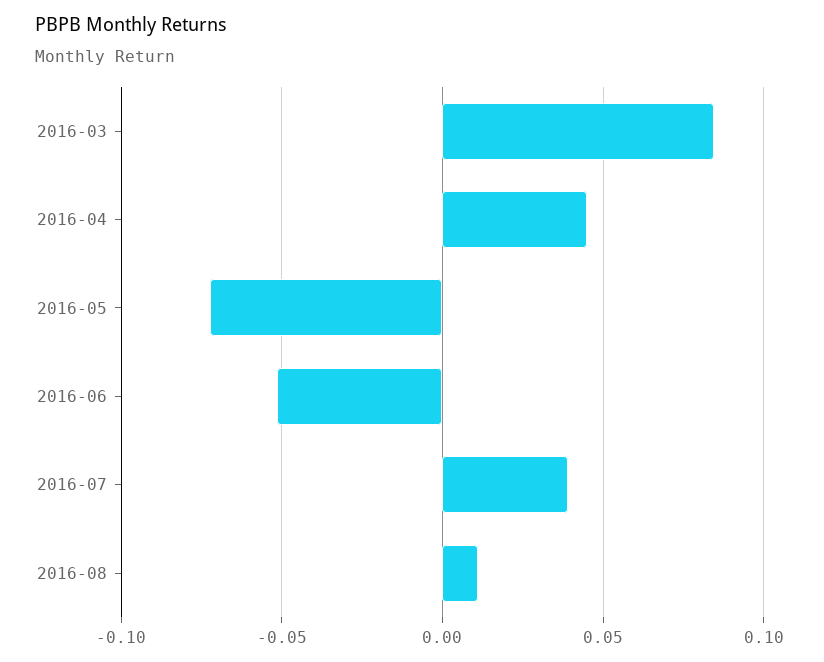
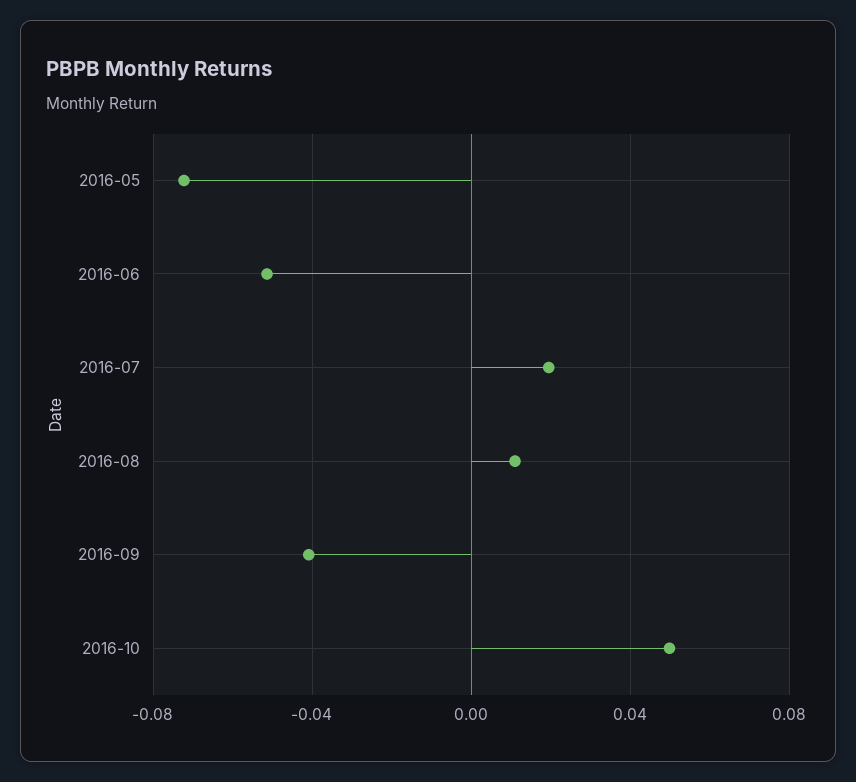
2016-03: 0.085 -> none
2016-04: 0.045 -> none
2016-07: 0.04 -> 0.02
2016-09: none -> -0.04
2016-10: none -> 0.05

